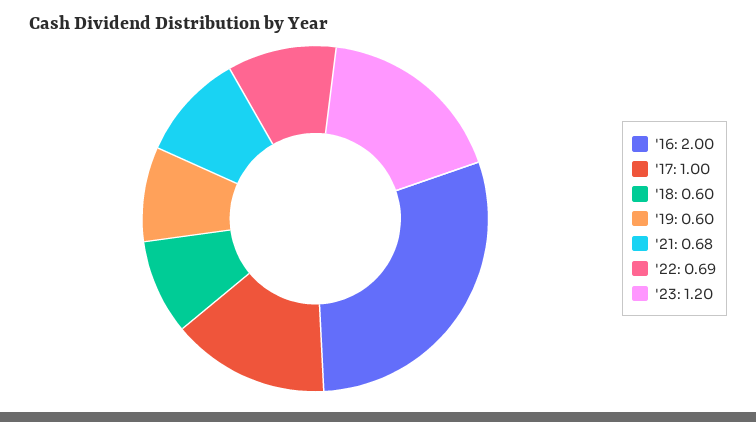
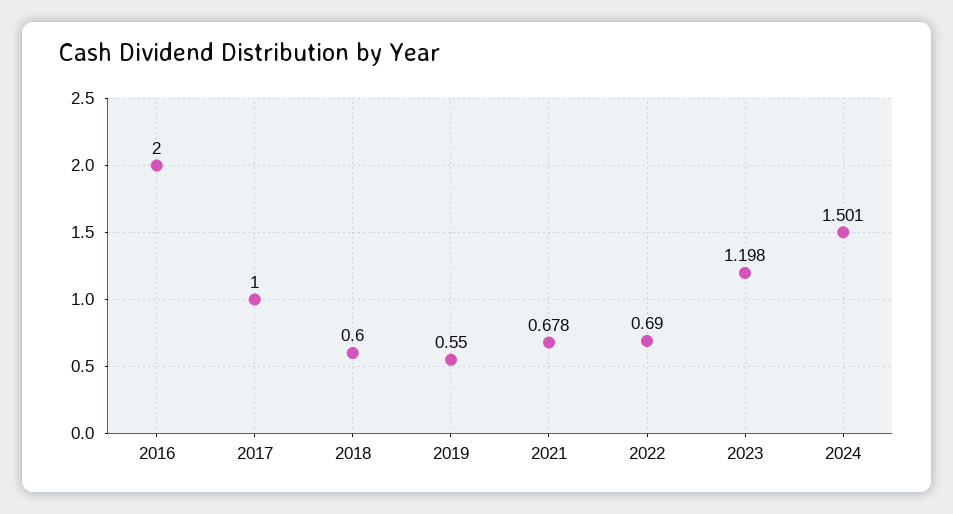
'19: 0.6 -> 0.55
2024: none -> 1.501

